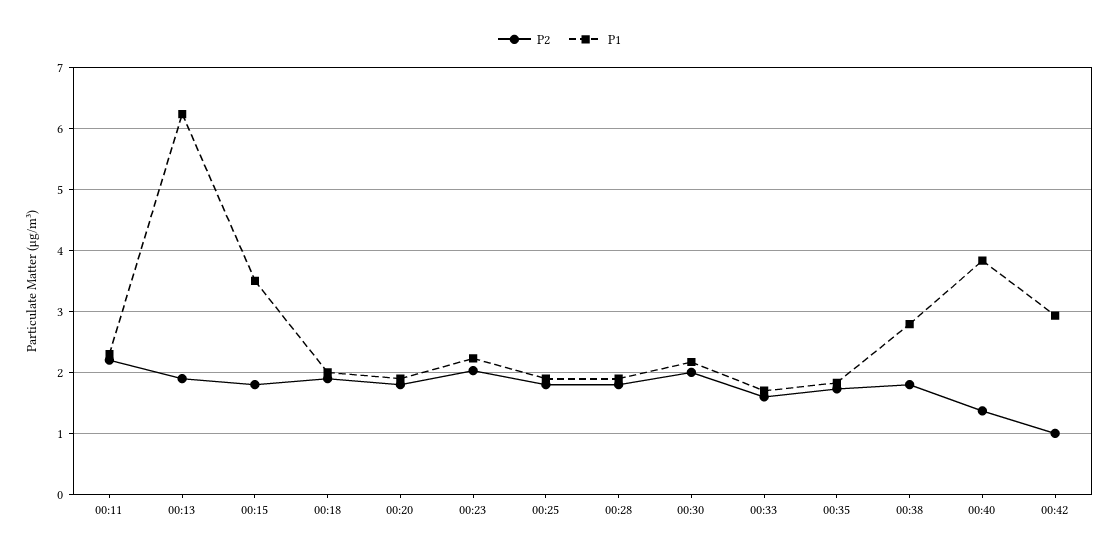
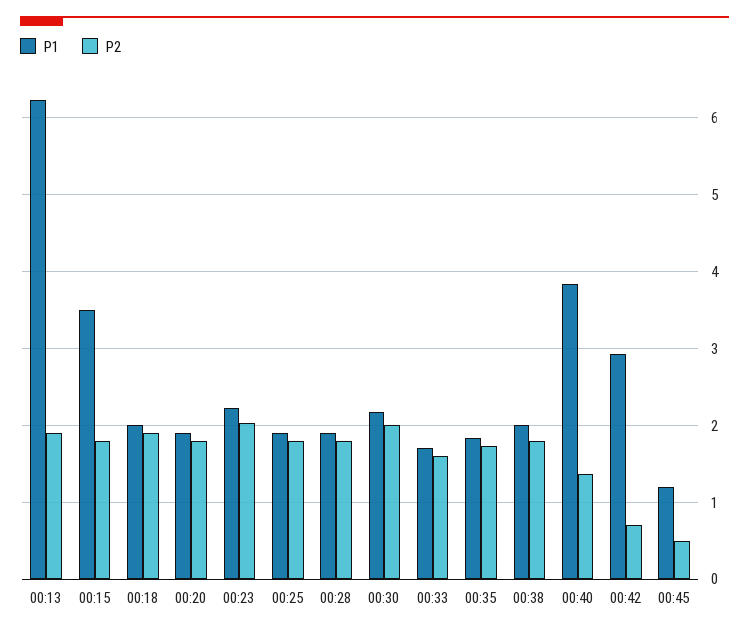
P2, 00:11: 2.2 -> none
P1, 00:11: 2.3 -> none
P1, 00:38: 2.8 -> 2
P2, 00:42: 1 -> 0.7
P1, 00:45: none -> 1.2
P2, 00:45: none -> 0.5

